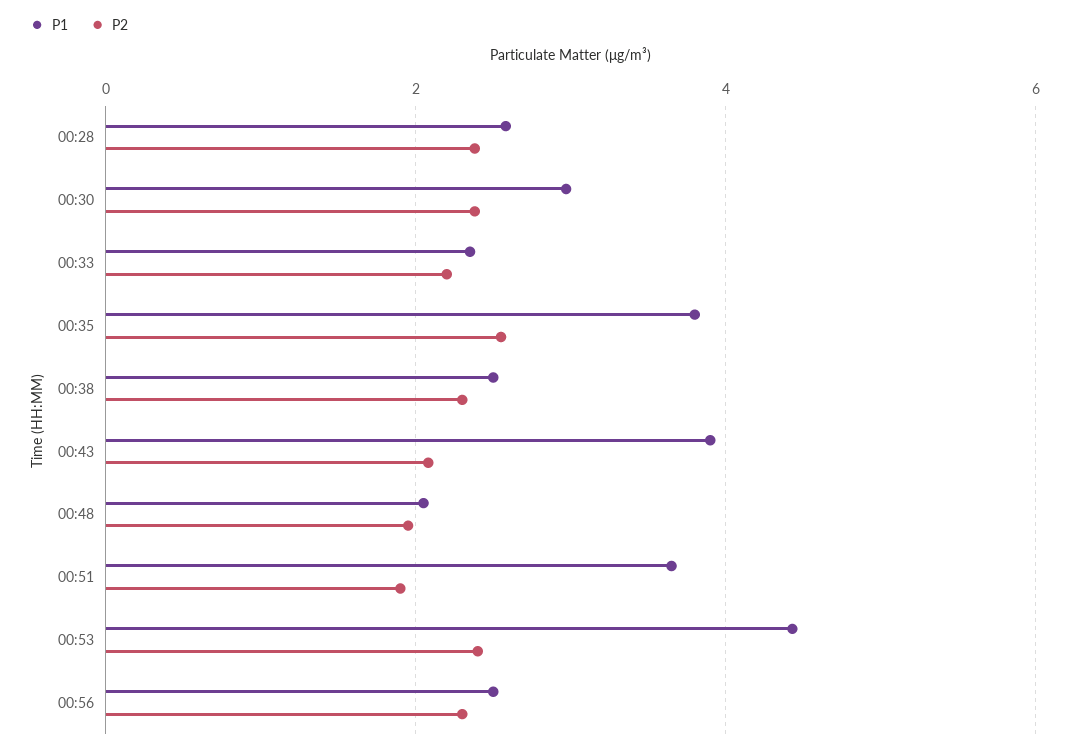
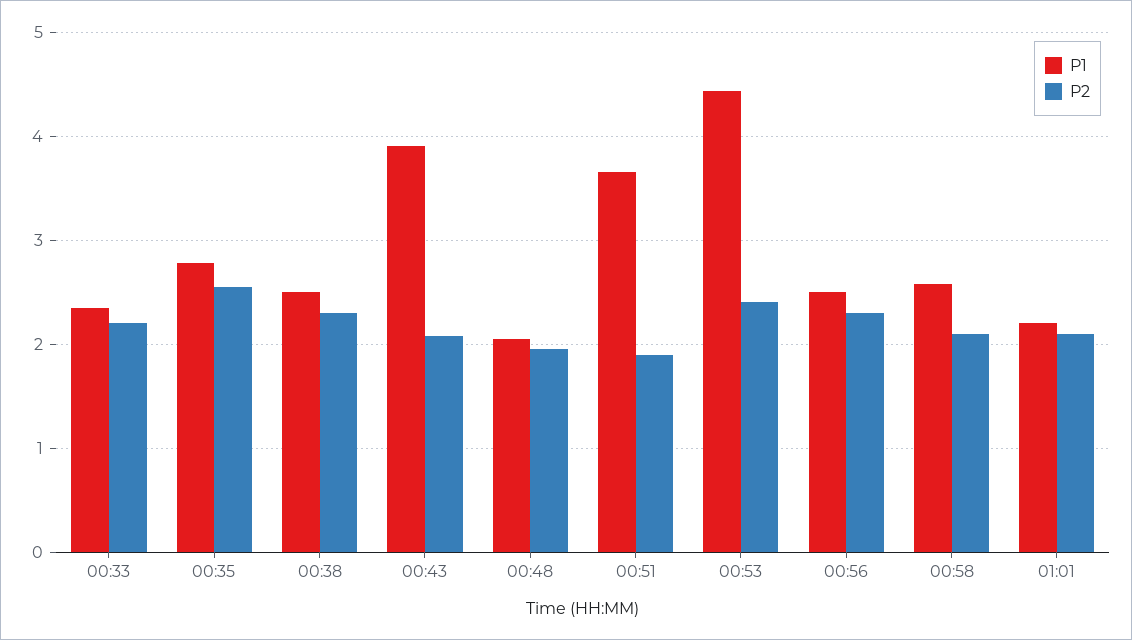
P1, 00:28: 2.6 -> none
P2, 00:28: 2.4 -> none
P1, 00:30: 3 -> none
P2, 00:30: 2.4 -> none
P1, 00:35: 3.8 -> 2.8
P1, 00:58: none -> 2.6
P2, 00:58: none -> 2.1
P1, 01:01: none -> 2.2
P2, 01:01: none -> 2.1

